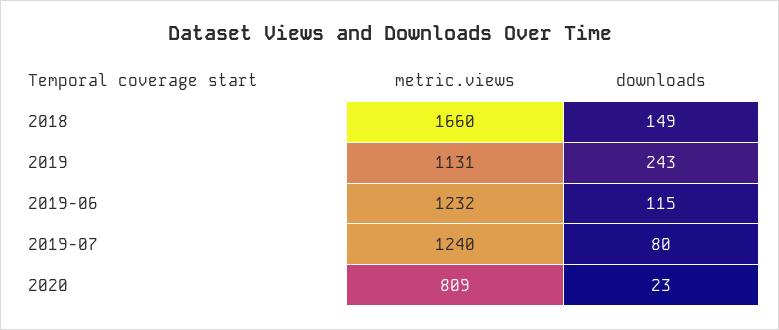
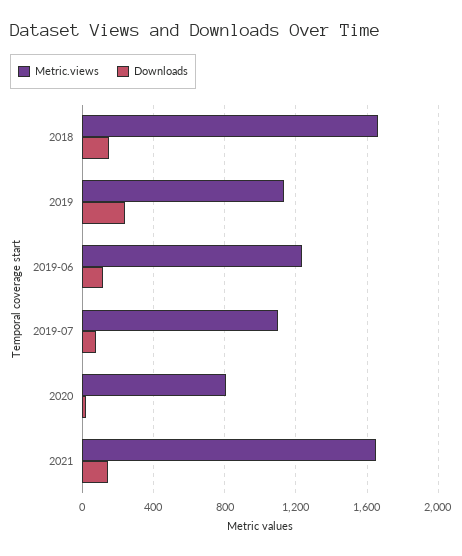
metric.views, 2019-07: 1240 -> 1100
metric.views, 2021: none -> 1650
downloads, 2021: none -> 150

